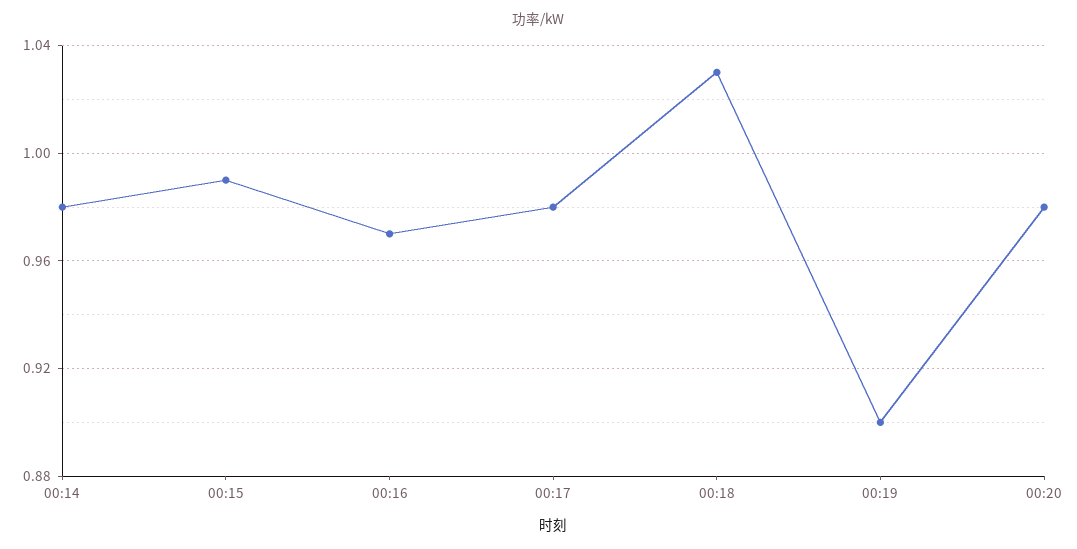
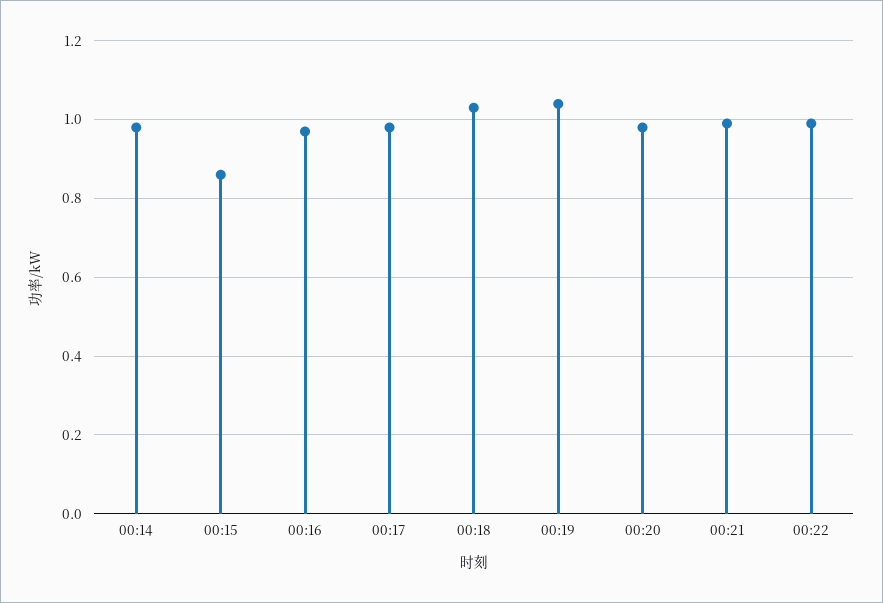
00:15: 0.99 -> 0.85
00:19: 0.9 -> 1.05
00:21: none -> 1
00:22: none -> 1

